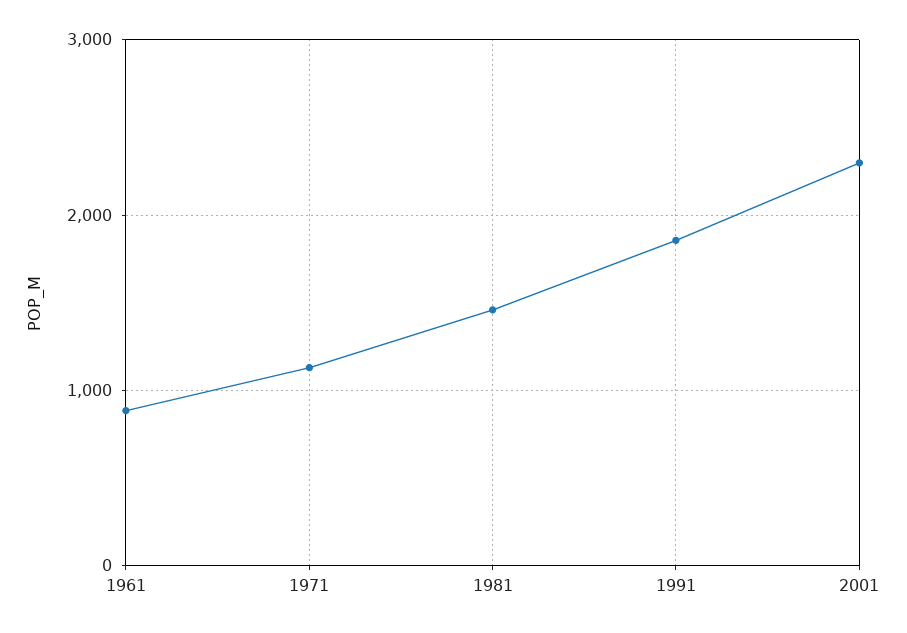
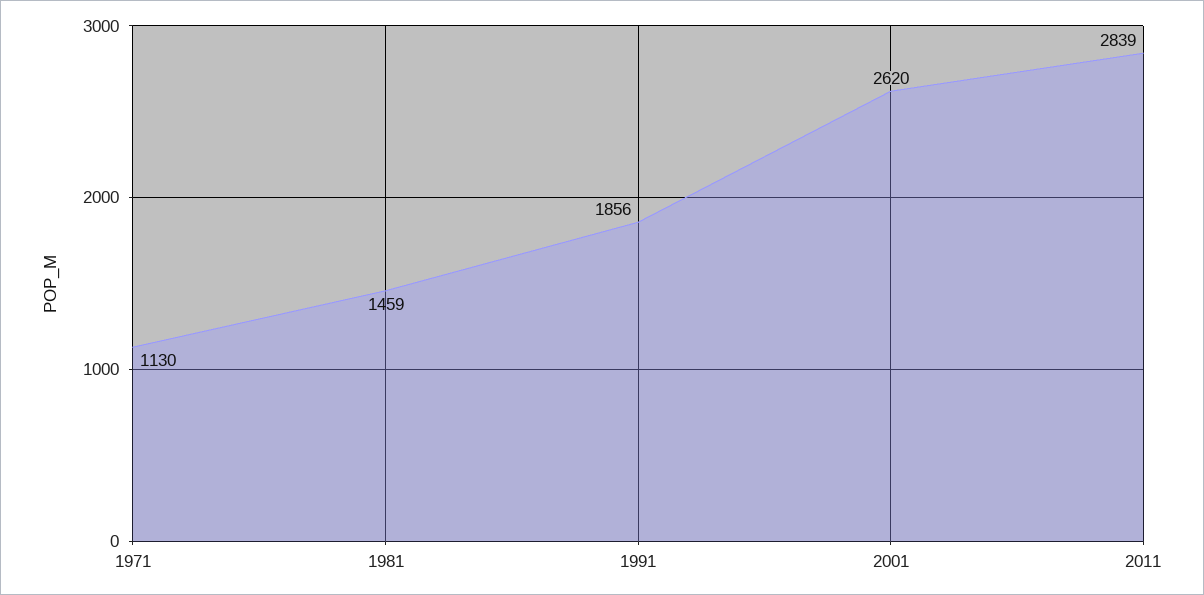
1961: 900 -> none
2001: 2300 -> 2620
2011: none -> 2839

